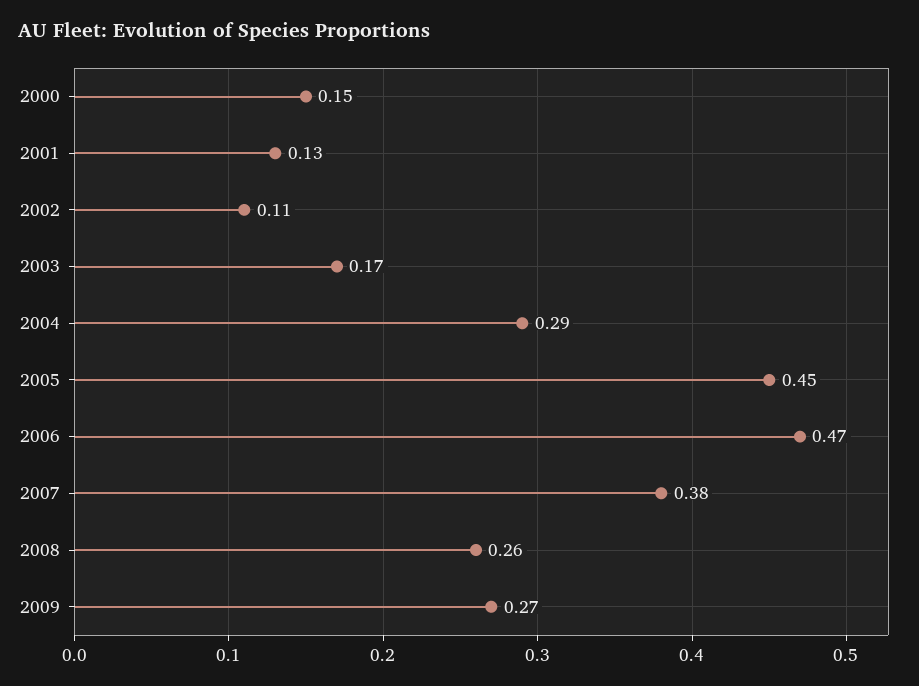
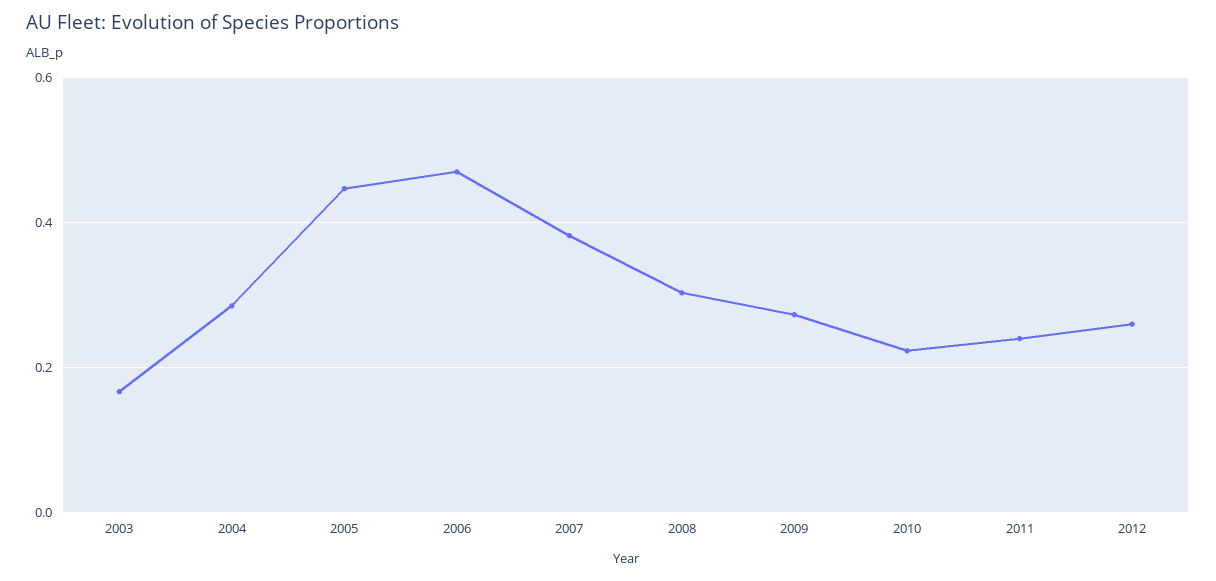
2000: 0.15 -> none
2001: 0.13 -> none
2002: 0.11 -> none
2008: 0.26 -> 0.3
2010: none -> 0.22
2011: none -> 0.24
2012: none -> 0.26

